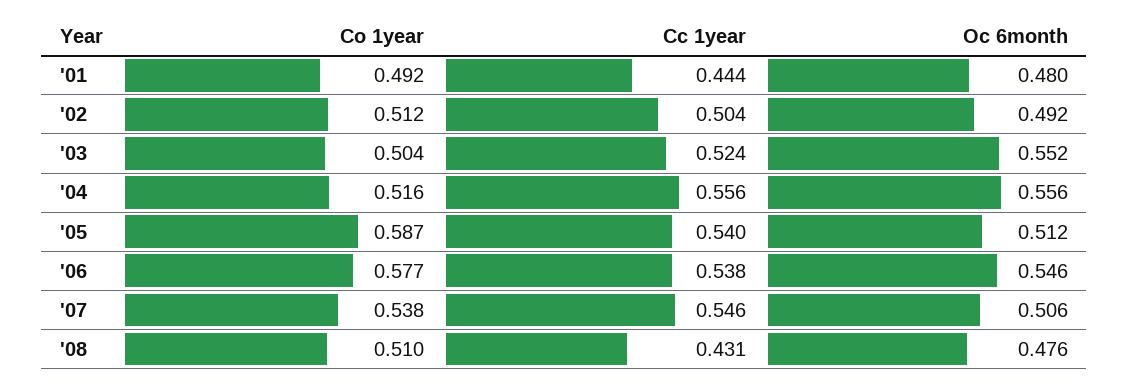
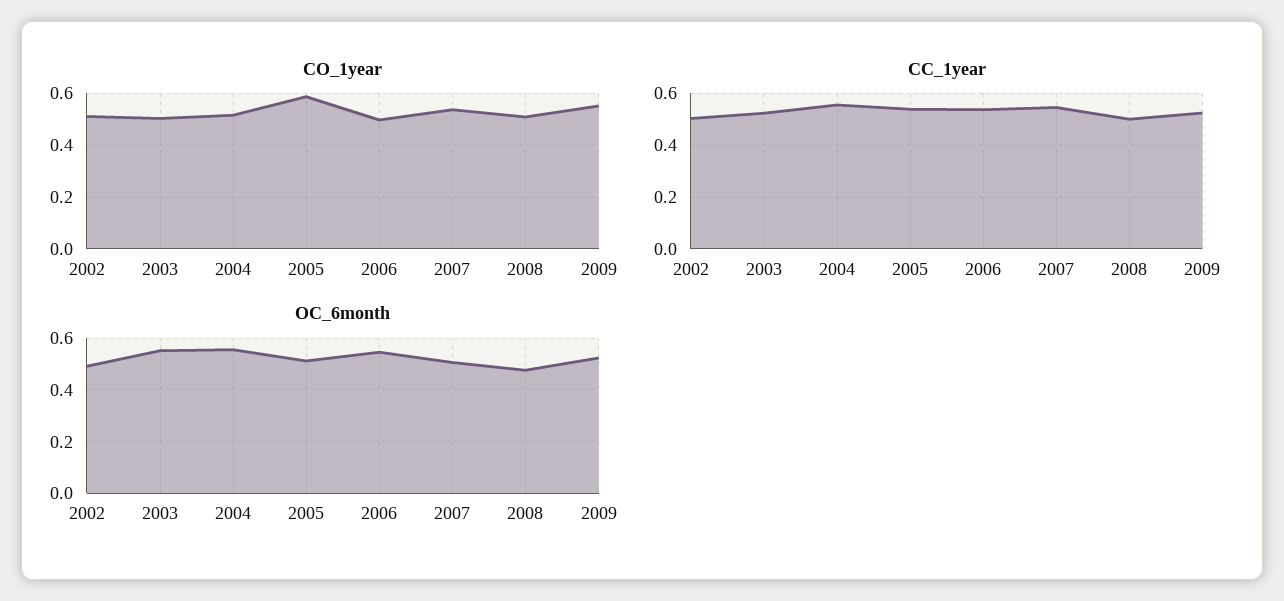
Co 1year, '01: 0.492 -> none
Cc 1year, '01: 0.444 -> none
Oc 6month, '01: 0.48 -> none
Co 1year, '06: 0.577 -> 0.5
Cc 1year, '08: 0.431 -> 0.5
Co 1year, 2009: none -> 0.55
Cc 1year, 2009: none -> 0.525
Oc 6month, 2009: none -> 0.525

